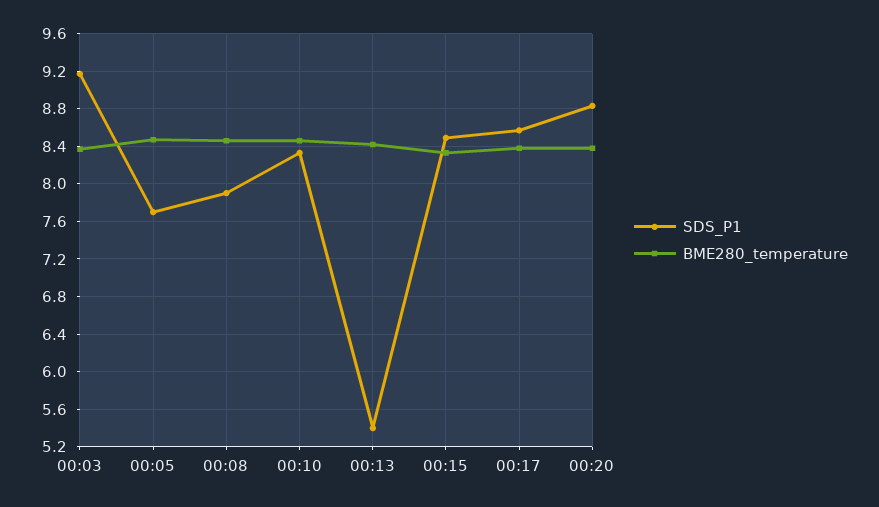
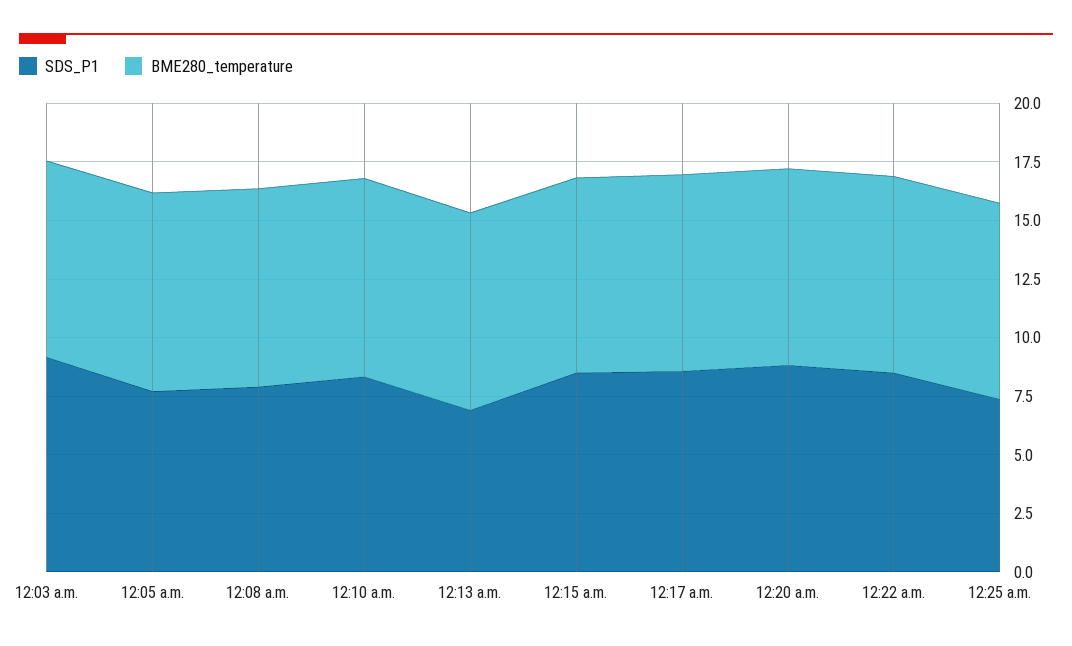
SDS_P1, 00:13: 5.4 -> 7
SDS_P1, 12:22 a.m.: none -> 8.5
BME280_temperature, 12:22 a.m.: none -> 8.5
SDS_P1, 12:25 a.m.: none -> 7.5
BME280_temperature, 12:25 a.m.: none -> 8.5

